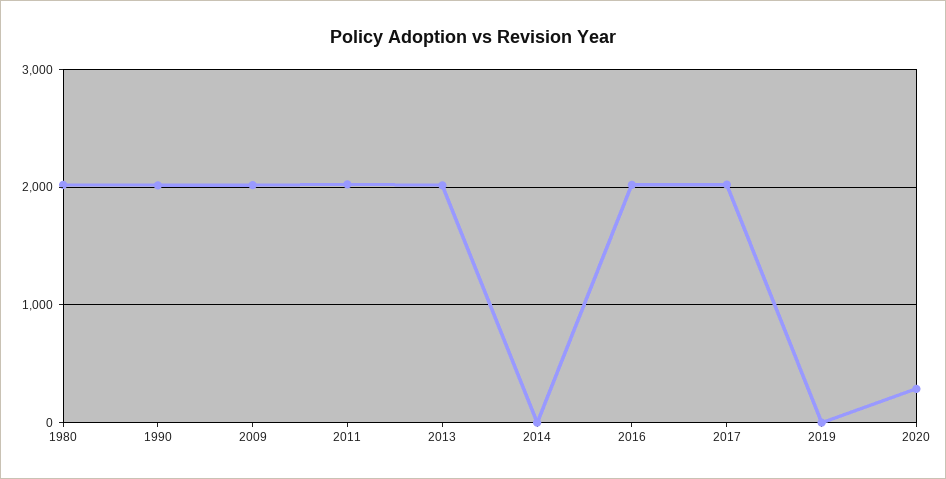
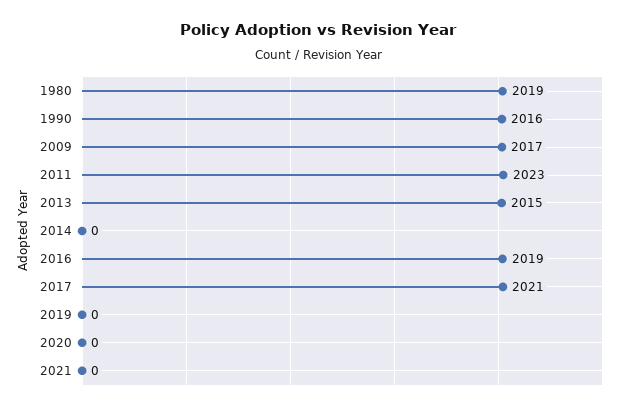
2020: 300 -> 0
2021: none -> 0

